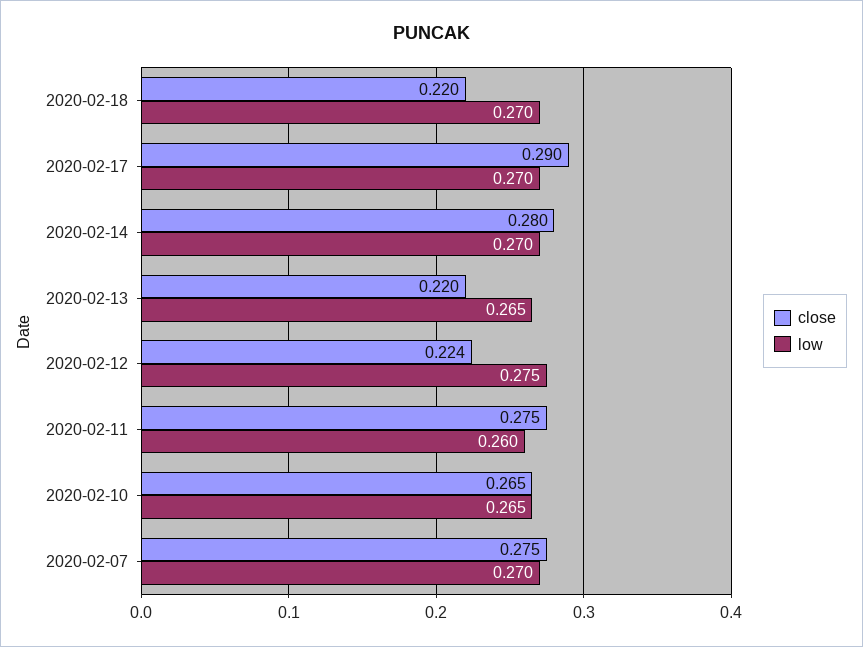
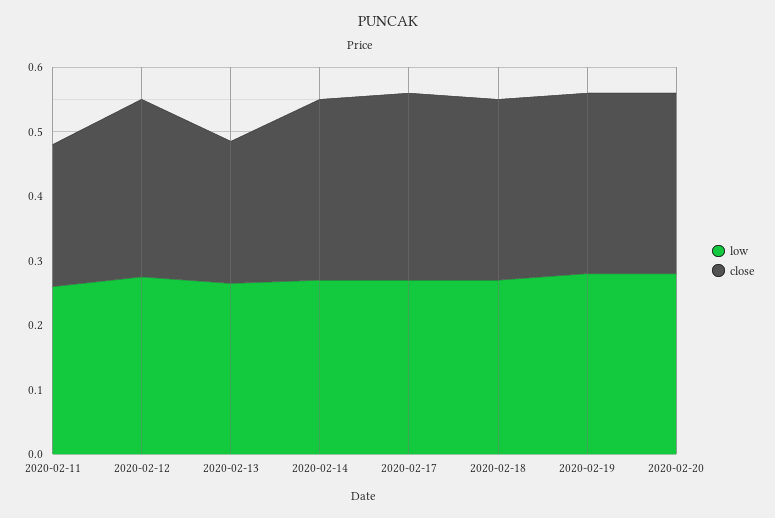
close, 2020-02-18: 0.22 -> 0.28
close, 2020-02-12: 0.224 -> 0.28
close, 2020-02-11: 0.275 -> 0.22
close, 2020-02-10: 0.265 -> none
low, 2020-02-10: 0.265 -> none
close, 2020-02-07: 0.275 -> none
low, 2020-02-07: 0.27 -> none
low, 2020-02-19: none -> 0.28
close, 2020-02-19: none -> 0.28
low, 2020-02-20: none -> 0.28
close, 2020-02-20: none -> 0.28

